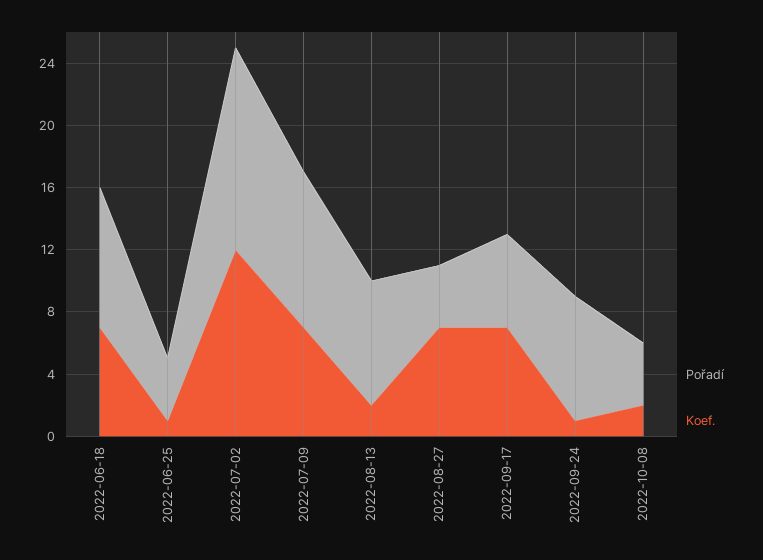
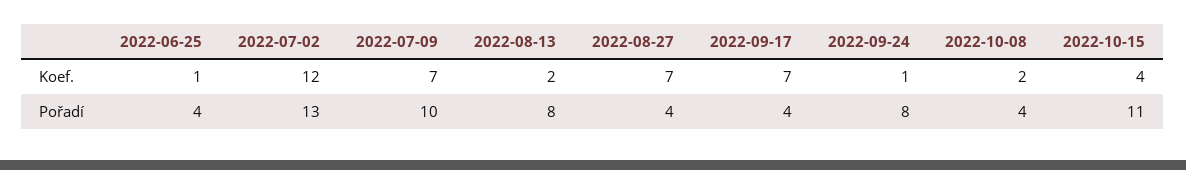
Pořadí, 2022-06-18: 9 -> none
Koef., 2022-06-18: 7 -> none
Pořadí, 2022-09-17: 6 -> 4
Koef., 2022-10-15: none -> 4
Pořadí, 2022-10-15: none -> 11

